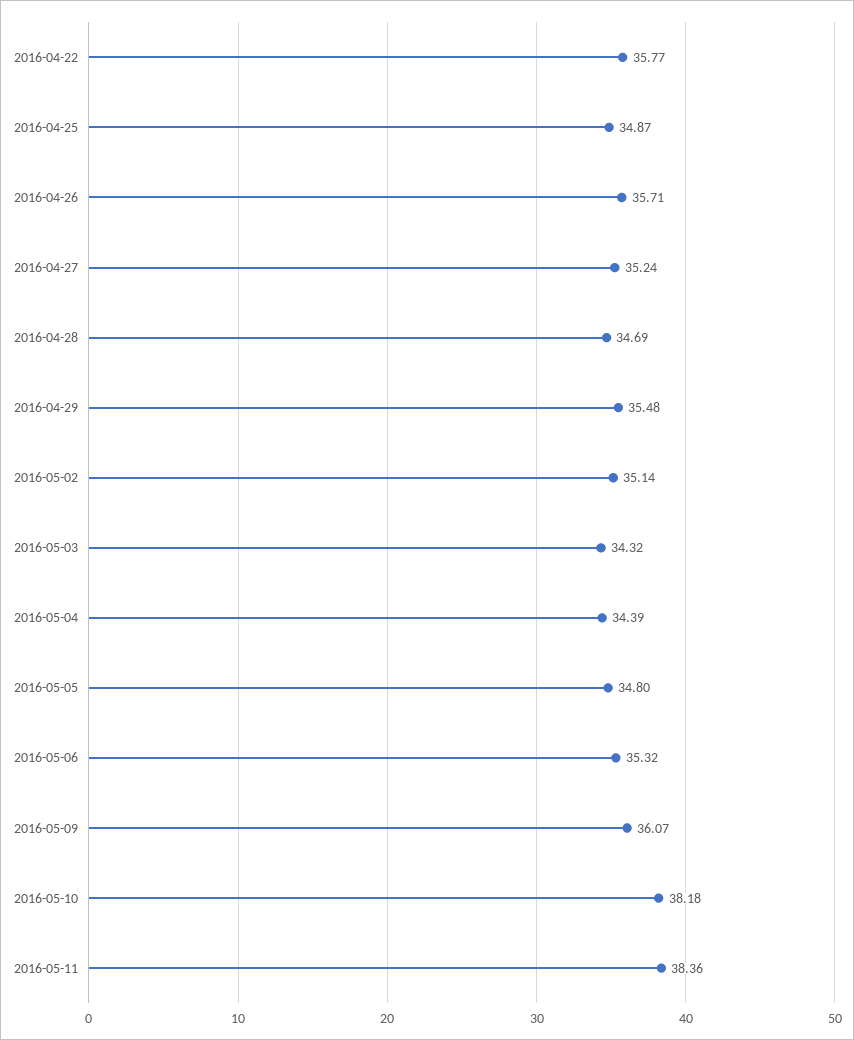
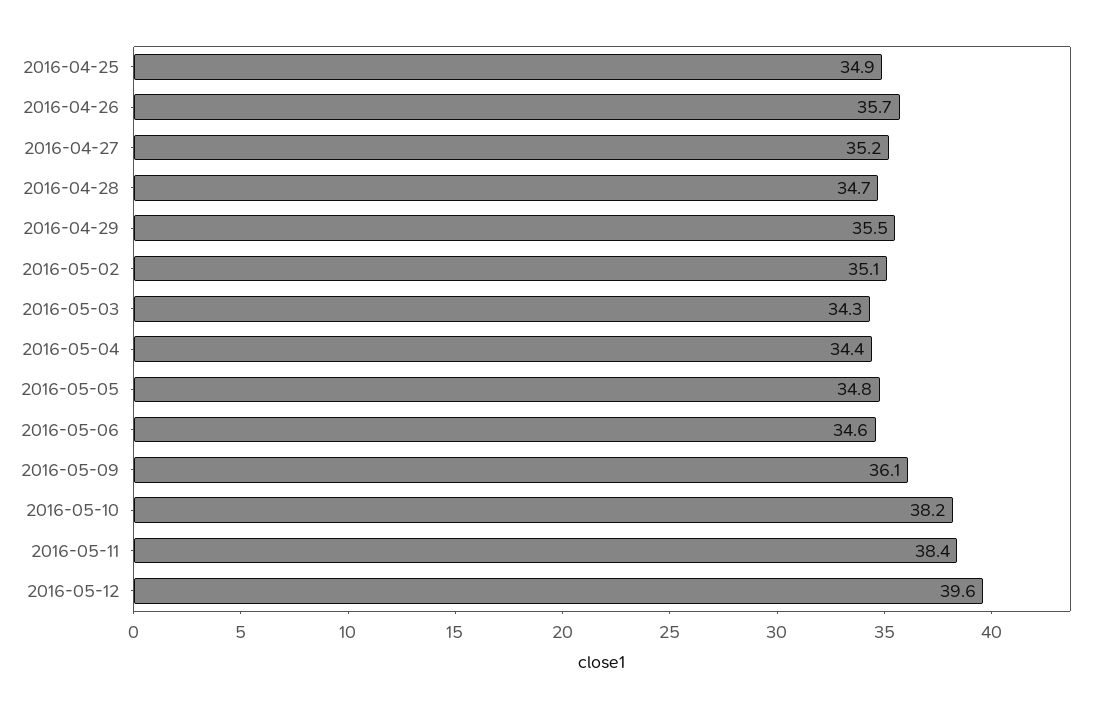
2016-04-22: 35.77 -> none
2016-05-06: 35.32 -> 34.6
2016-05-12: none -> 39.6

